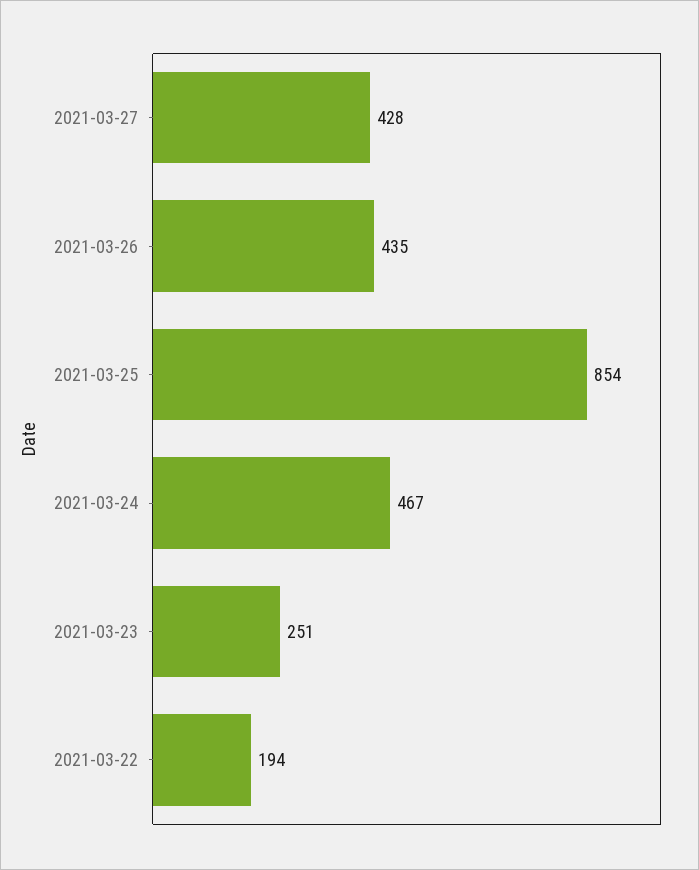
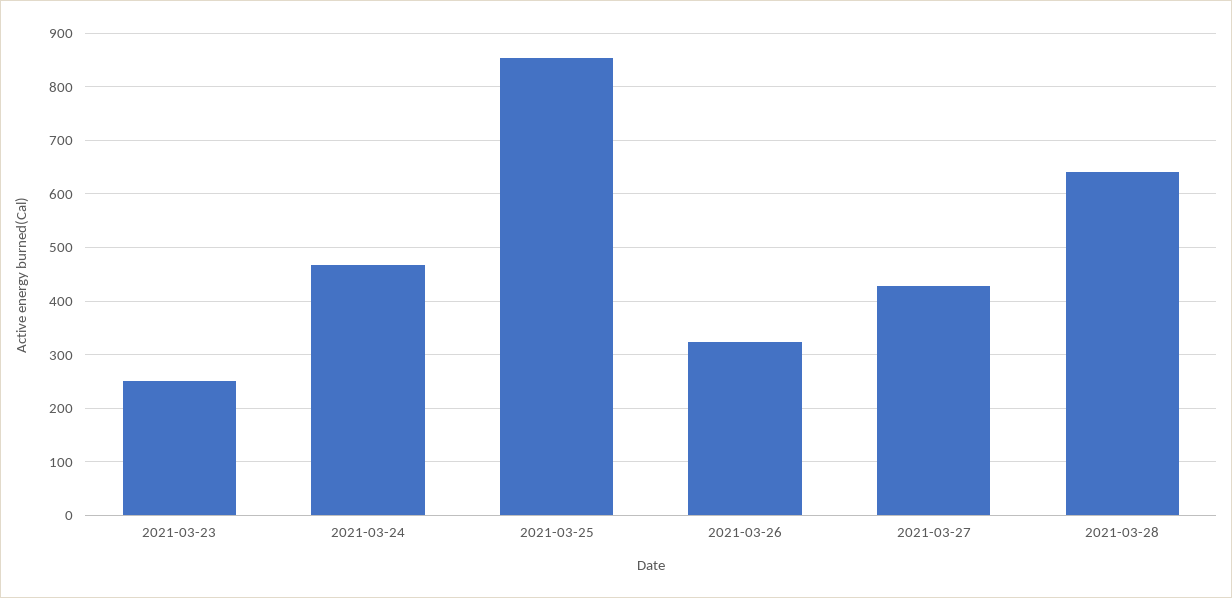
2021-03-26: 435 -> 320
2021-03-22: 194 -> none
2021-03-28: none -> 640

